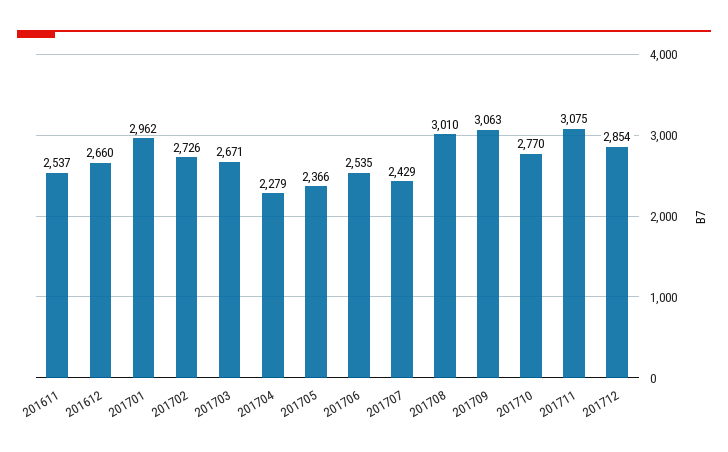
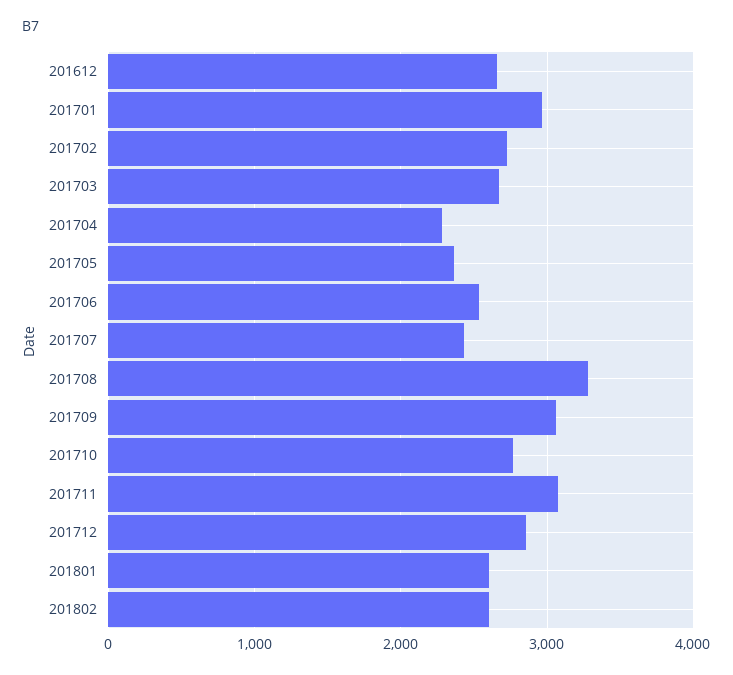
201611: 2537 -> none
201708: 3010 -> 3300
201801: none -> 2600
201802: none -> 2600

